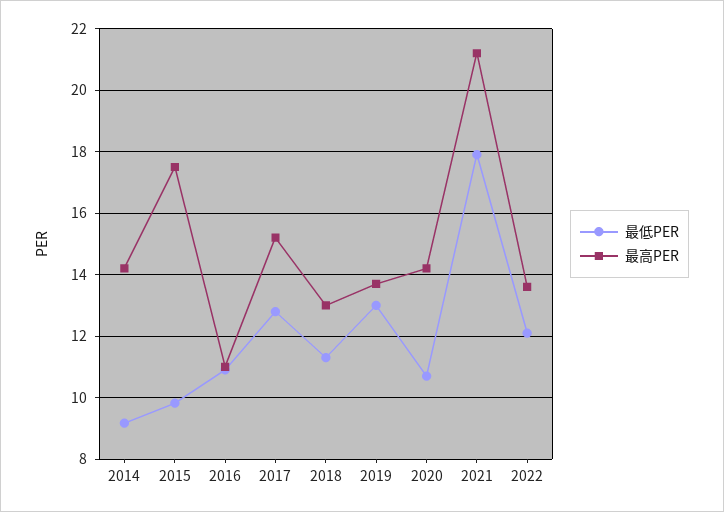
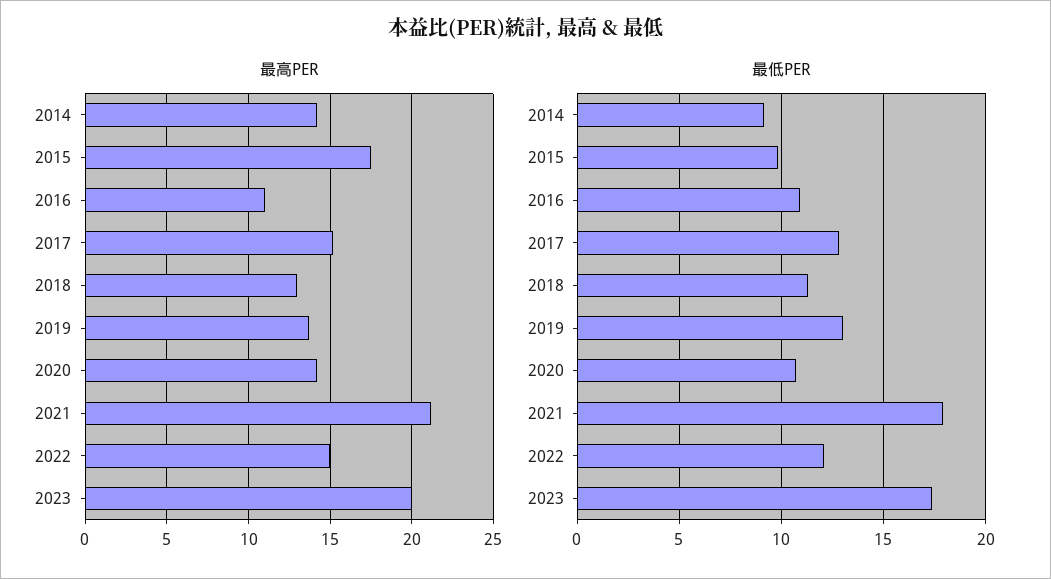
最高PER, 2022: 13.6 -> 15
最高PER, 2023: none -> 20
最低PER, 2023: none -> 17.5

